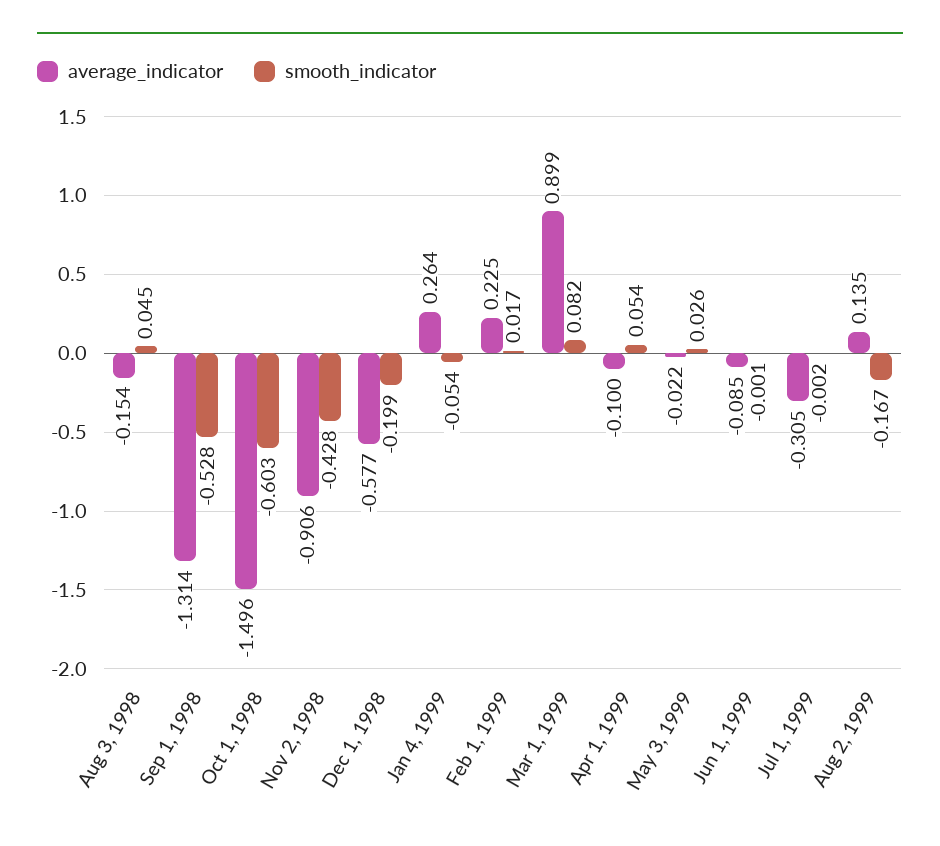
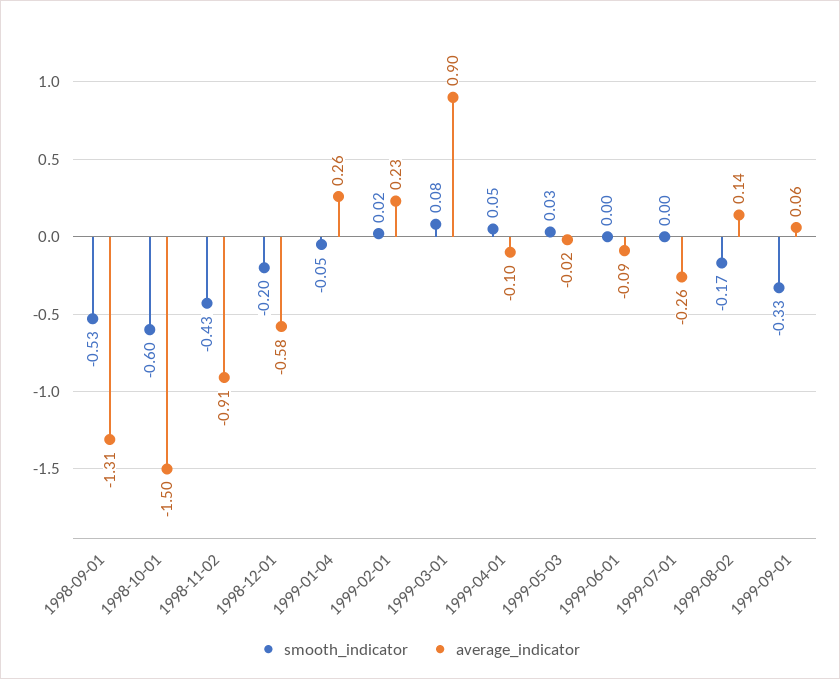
average_indicator, Aug 3, 1998: -0.154 -> none
smooth_indicator, Aug 3, 1998: 0.045 -> none
average_indicator, Jul 1, 1999: -0.305 -> -0.26
smooth_indicator, 1999-09-01: none -> -0.33
average_indicator, 1999-09-01: none -> 0.06

